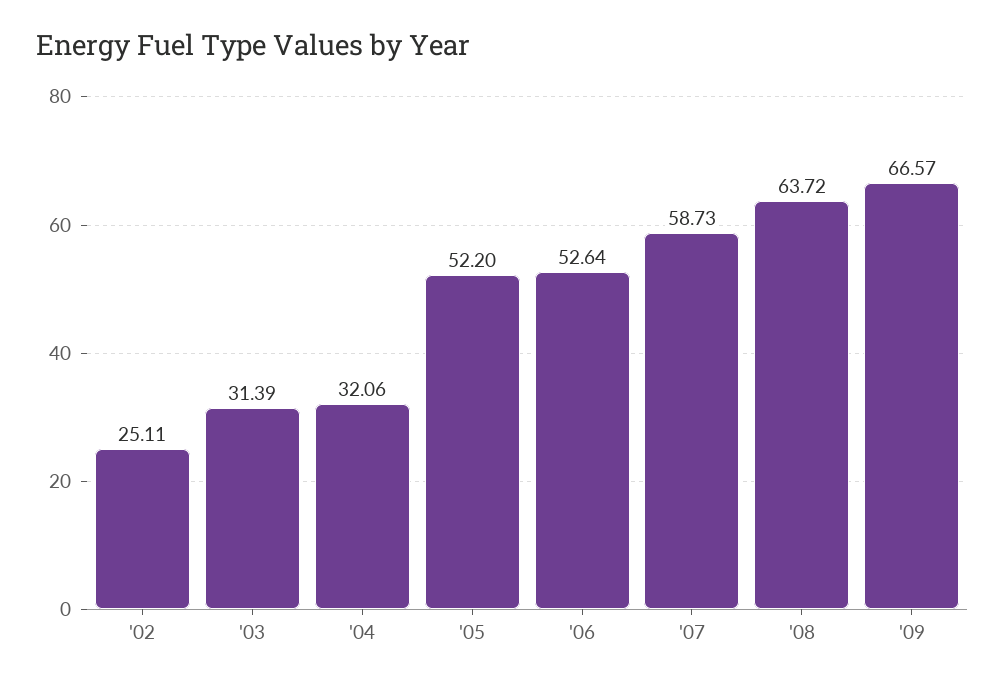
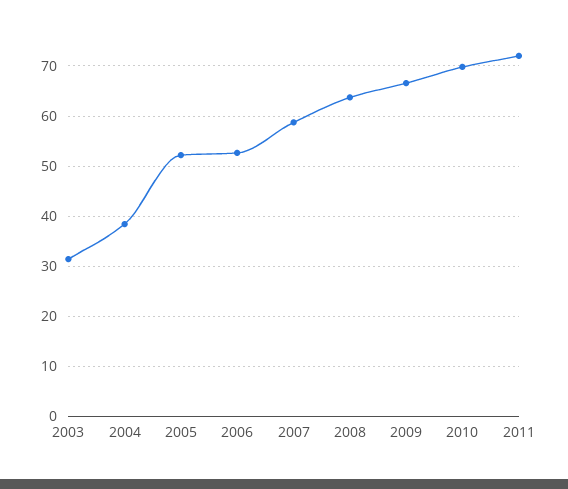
'02: 25.11 -> none
'04: 32.06 -> 38
2010: none -> 70
2011: none -> 72

